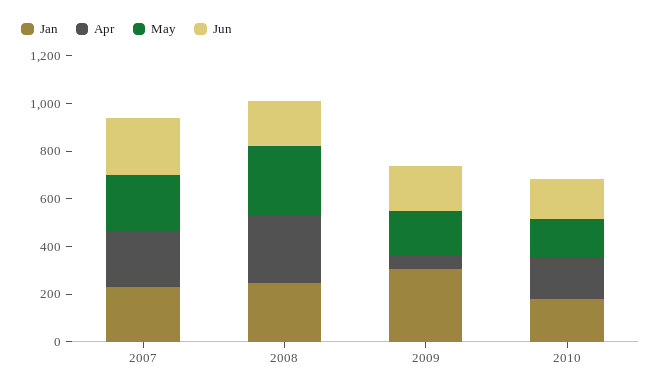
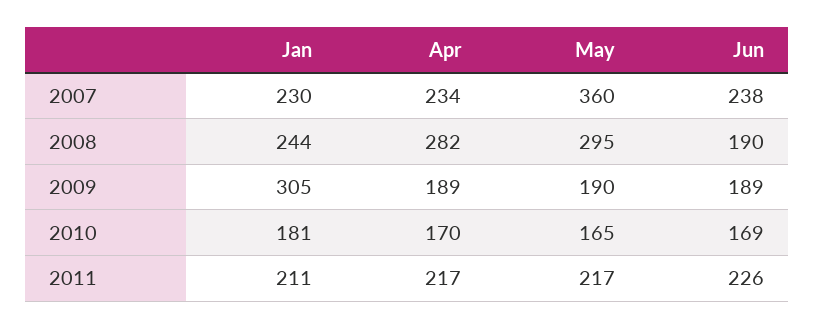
May, 2007: 250 -> 360
Apr, 2009: 50 -> 189
Jan, 2011: none -> 211
Apr, 2011: none -> 217
May, 2011: none -> 217
Jun, 2011: none -> 226

